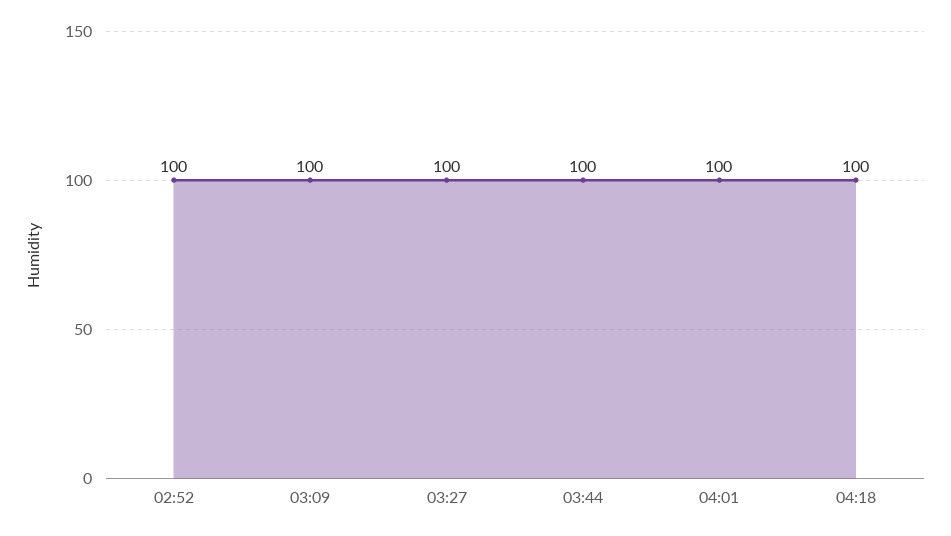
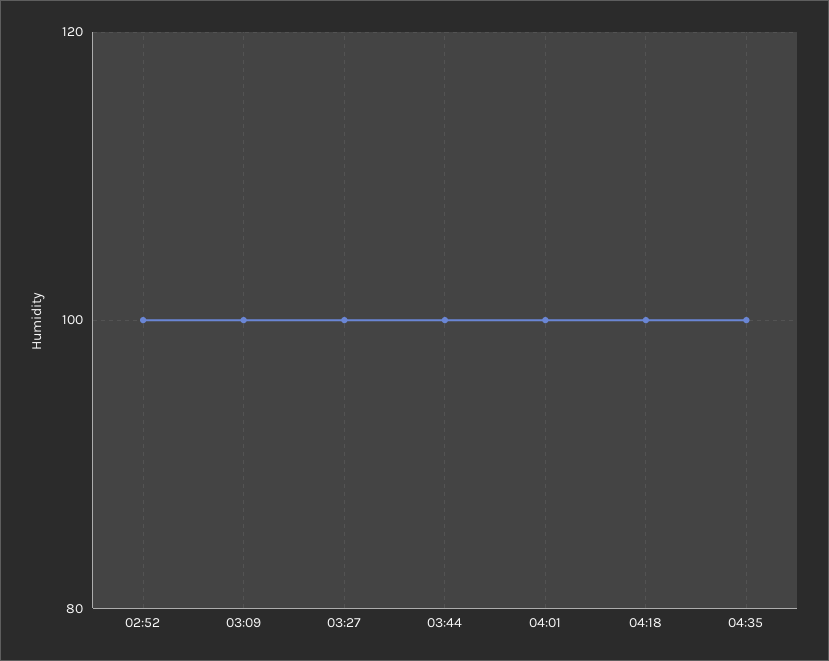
04:35: none -> 100

